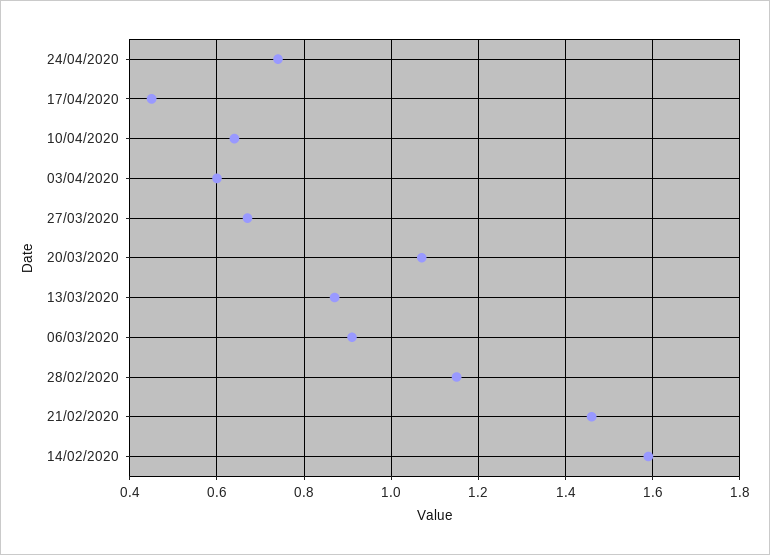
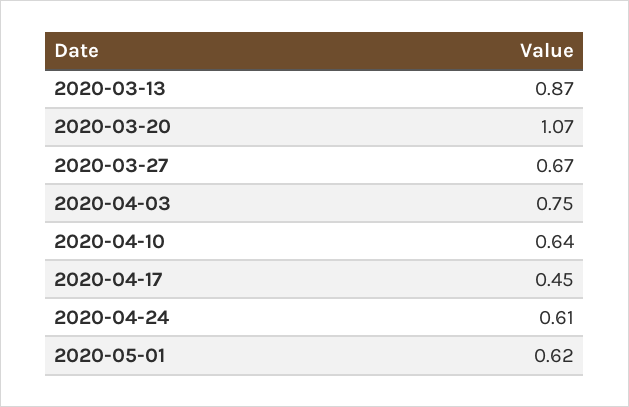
24/04/2020: 0.75 -> 0.61
03/04/2020: 0.6 -> 0.75
06/03/2020: 0.9 -> none
28/02/2020: 1.15 -> none
21/02/2020: 1.45 -> none
14/02/2020: 1.6 -> none
2020-05-01: none -> 0.62

